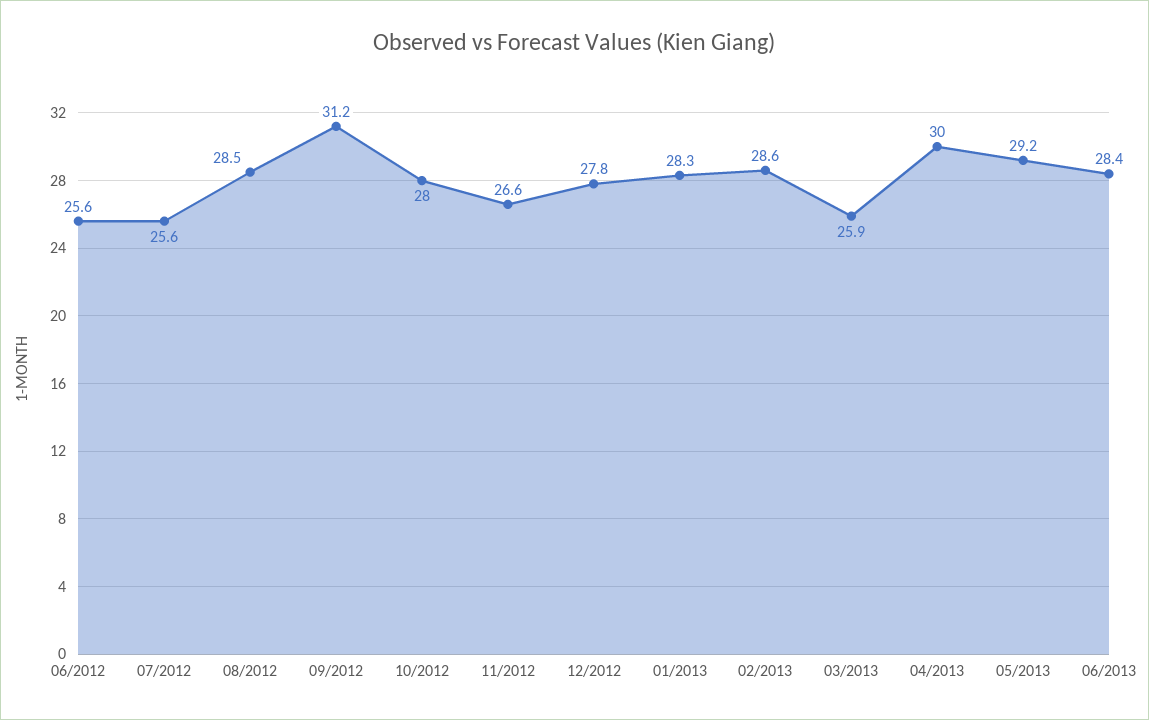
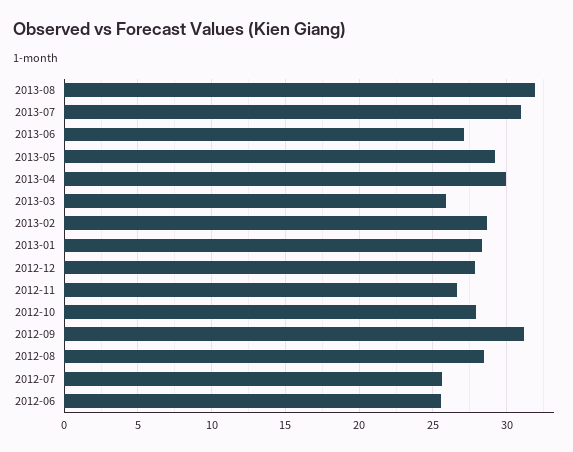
06/2013: 28.4 -> 27
2013-08: none -> 32
2013-07: none -> 31

